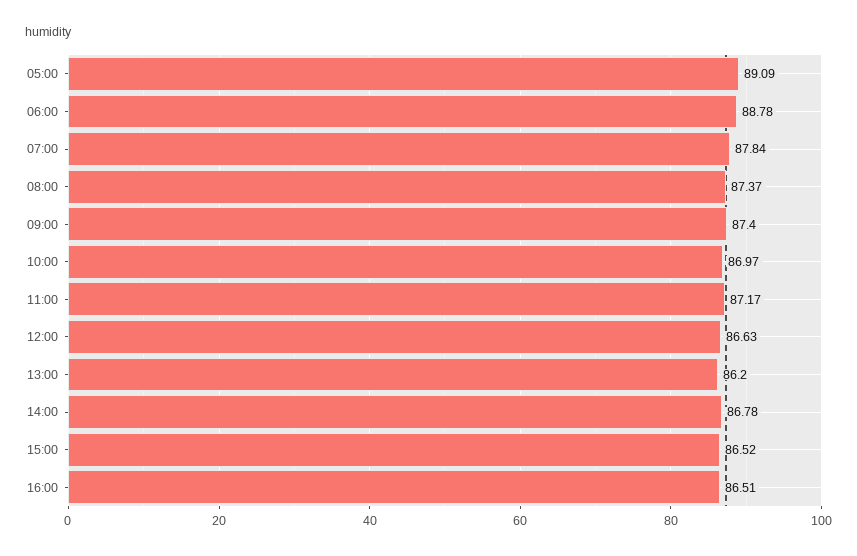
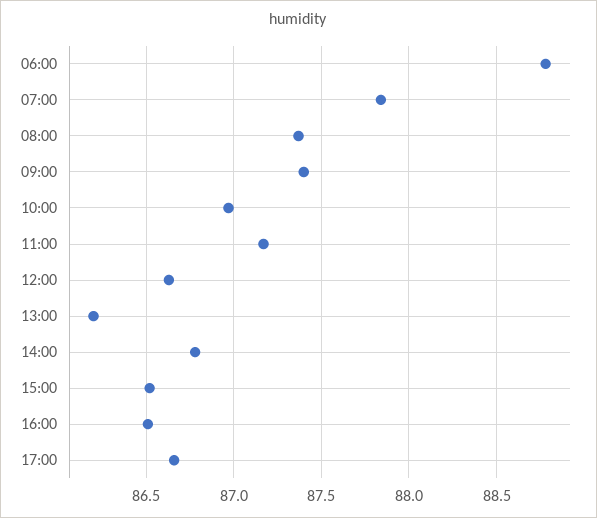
05:00: 89.09 -> none
17:00: none -> 86.65

